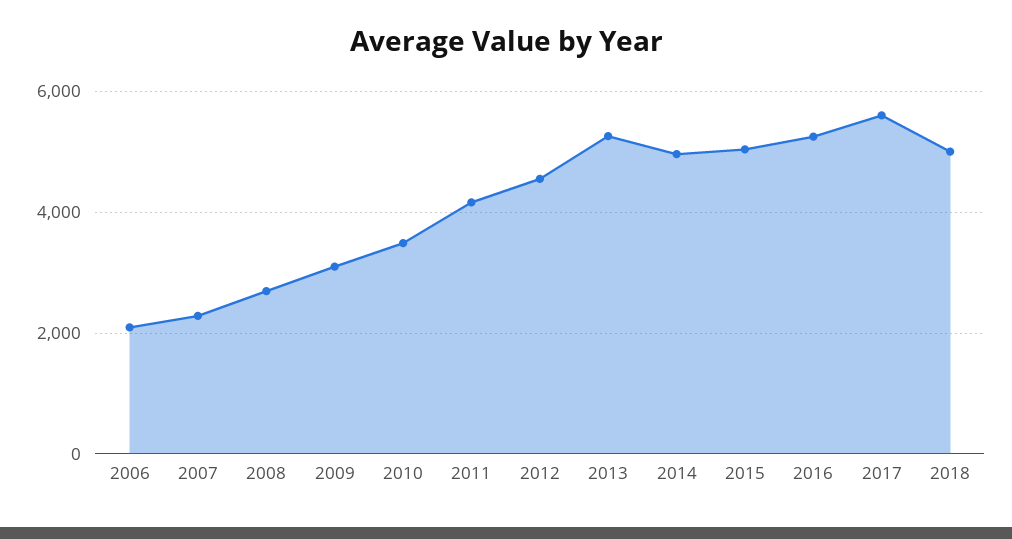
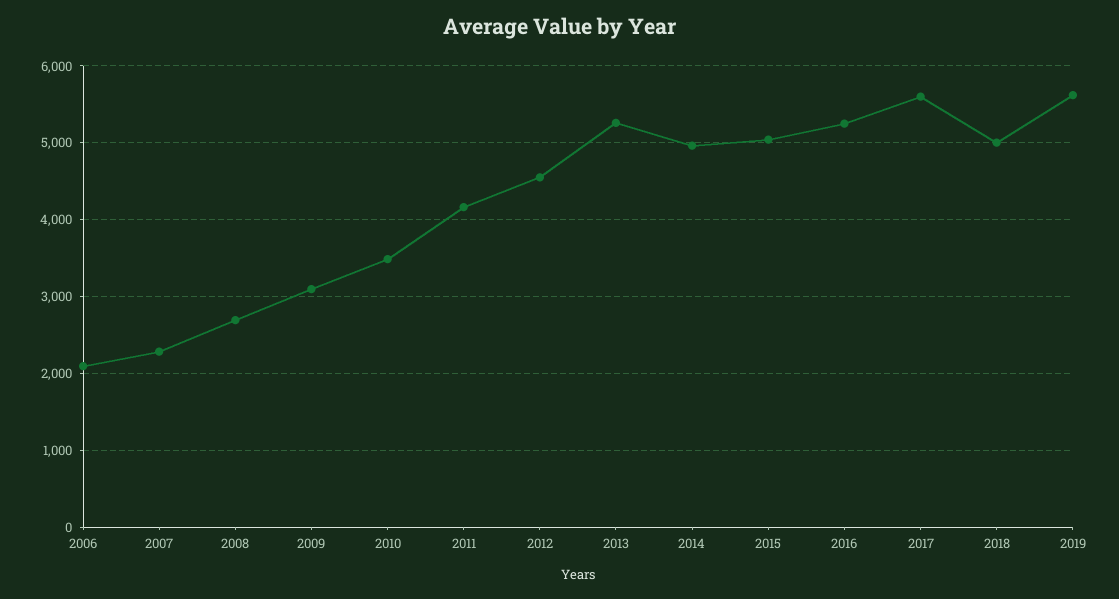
2019: none -> 5600

